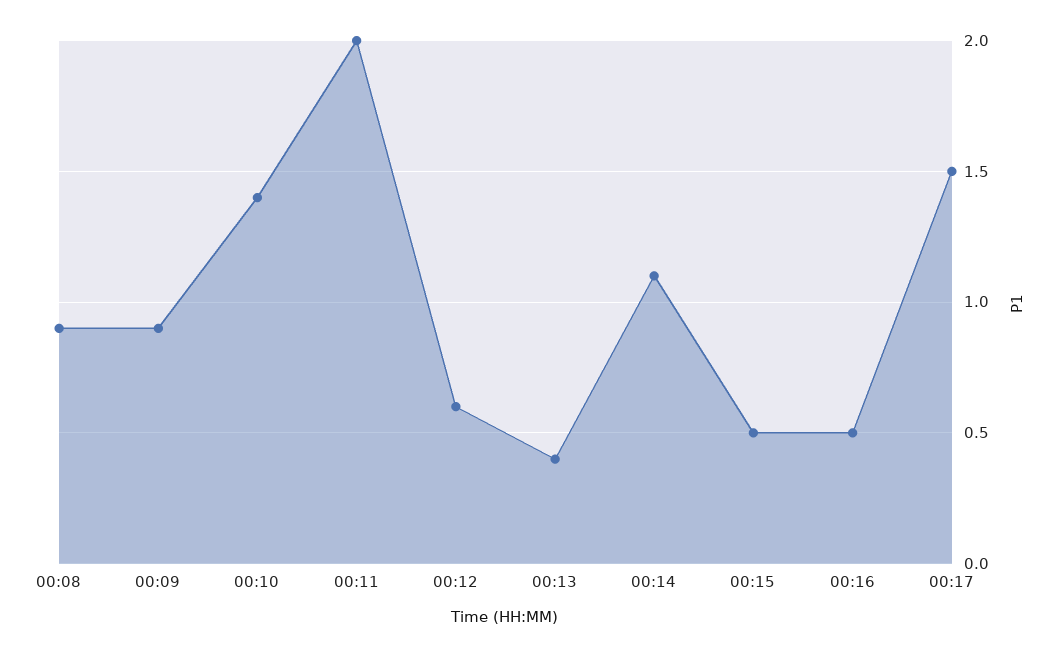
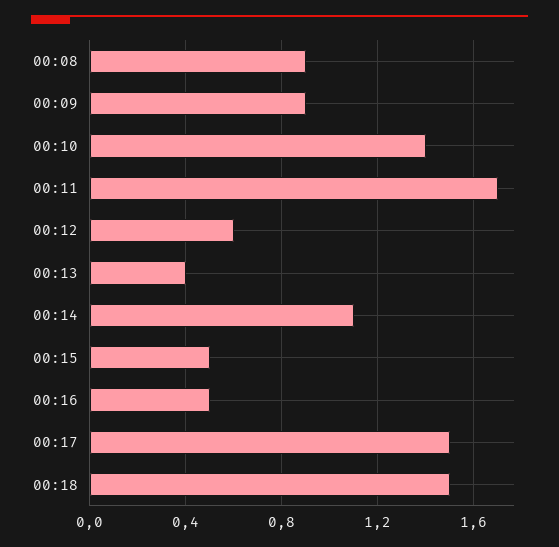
00:11: 2 -> 1.7
00:18: none -> 1.5

